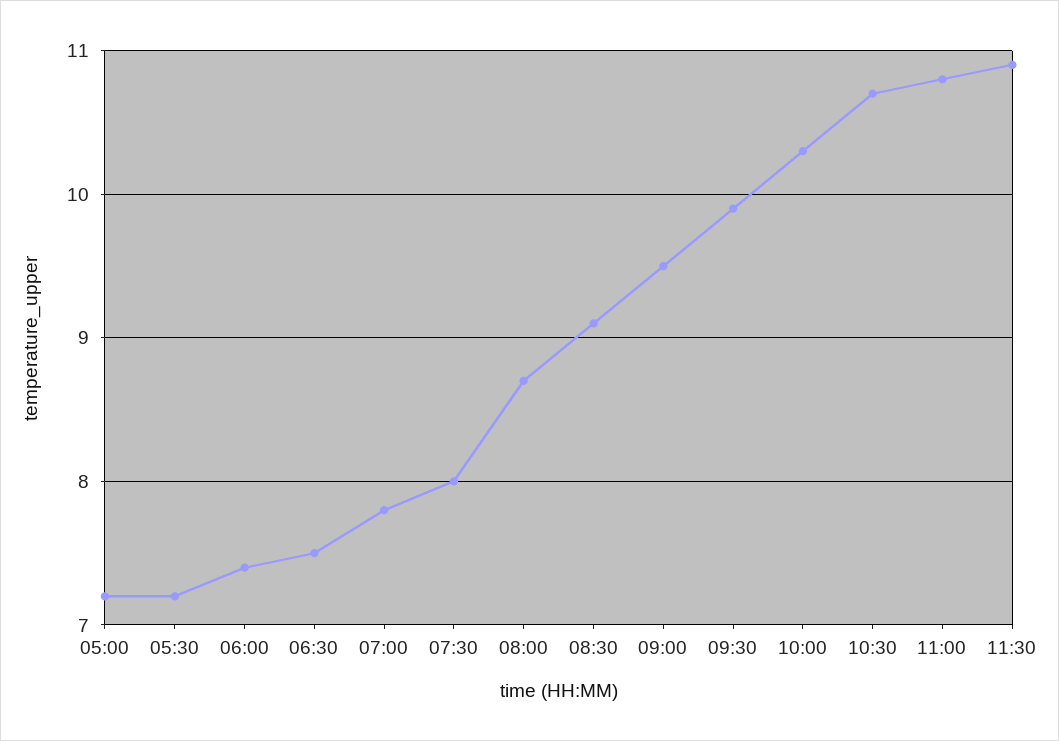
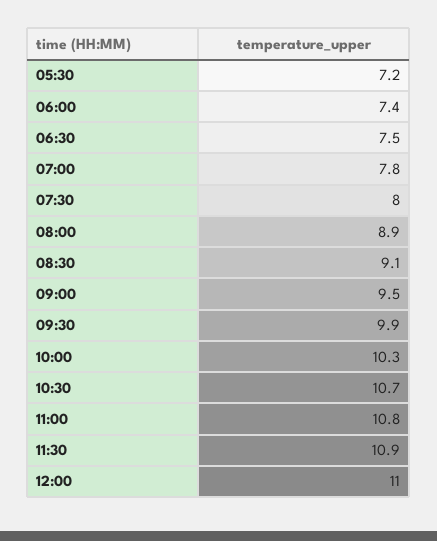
05:00: 7.2 -> none
08:00: 8.7 -> 8.9
12:00: none -> 11

